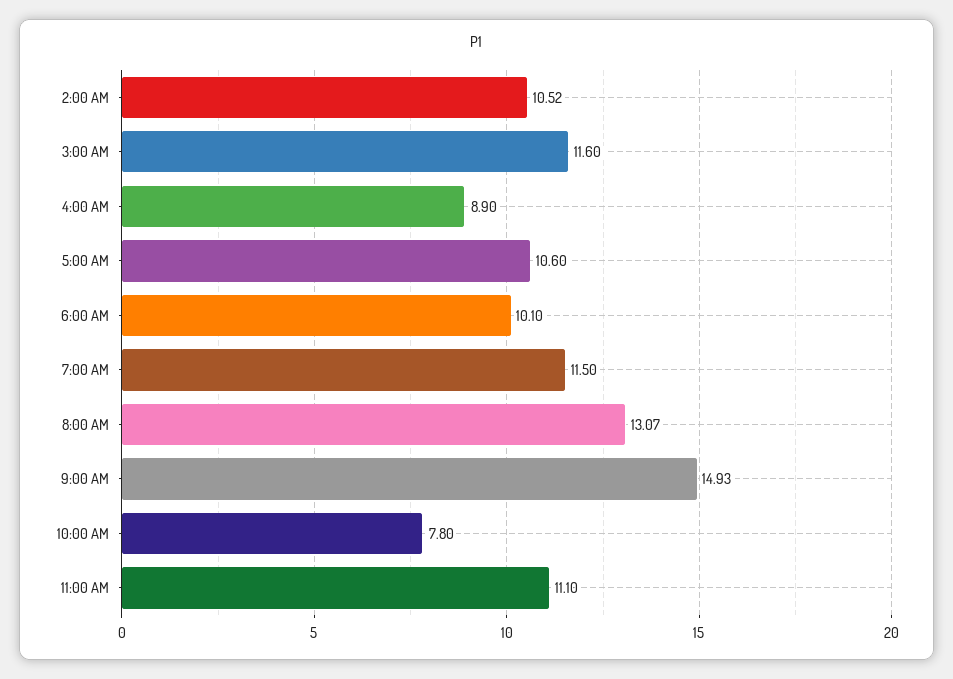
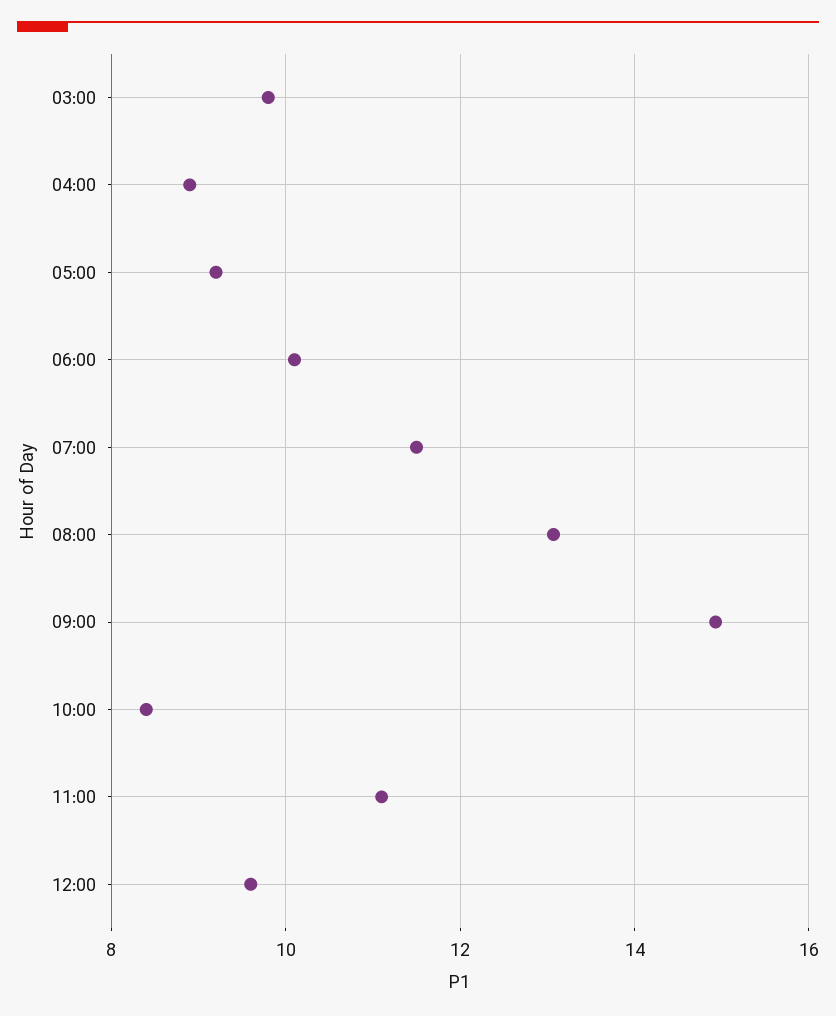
2:00 AM: 10.52 -> none
3:00 AM: 11.6 -> 9.8
5:00 AM: 10.6 -> 9.2
10:00 AM: 7.8 -> 8.4
12:00: none -> 9.6

